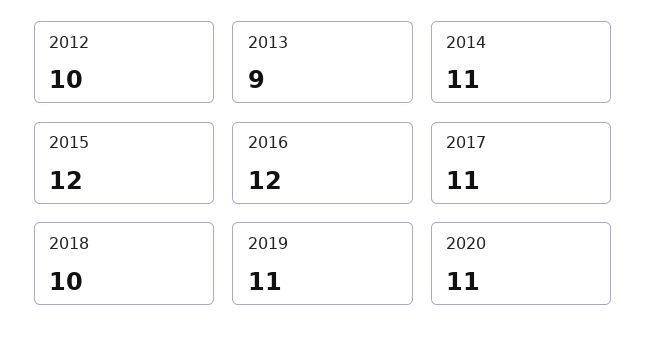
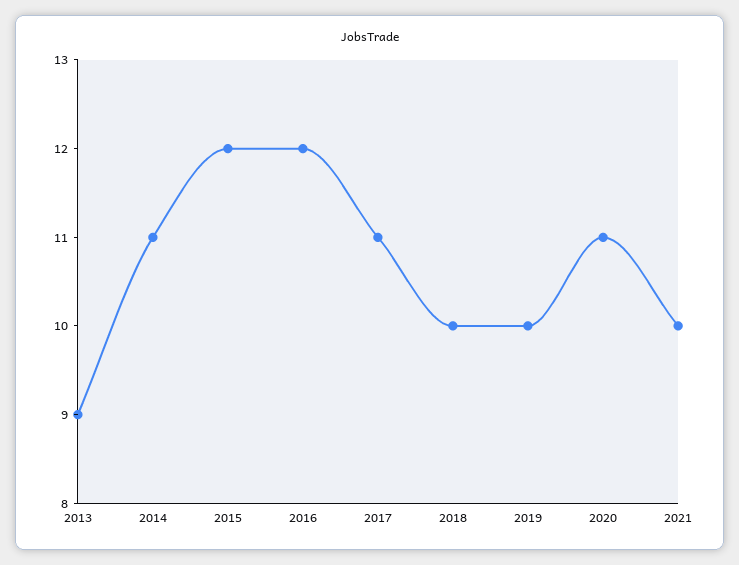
2012: 10 -> none
2019: 11 -> 10
2021: none -> 10

